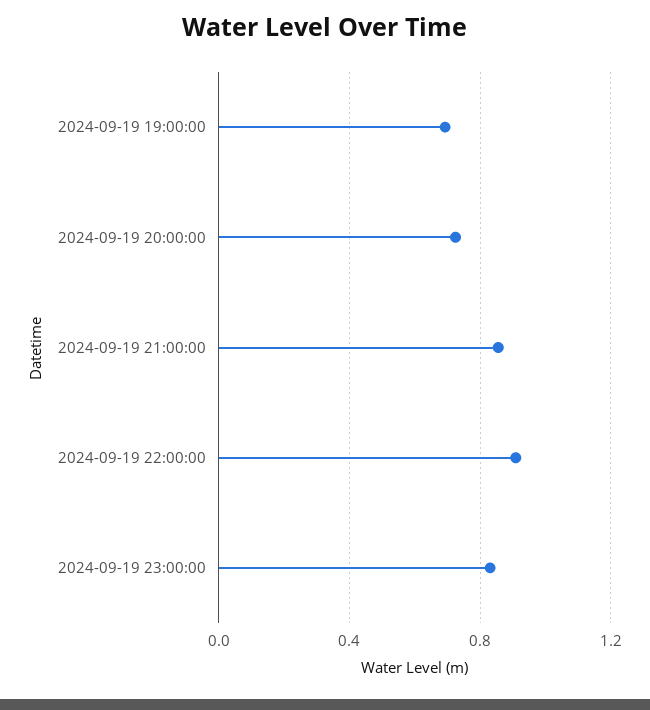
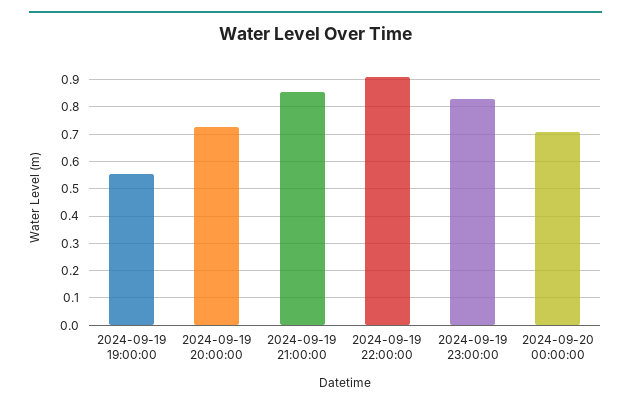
2024-09-19 19:00:00: 0.7 -> 0.55
2024-09-20 00:00:00: none -> 0.7

